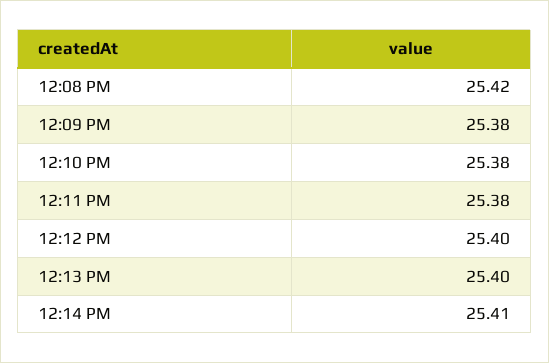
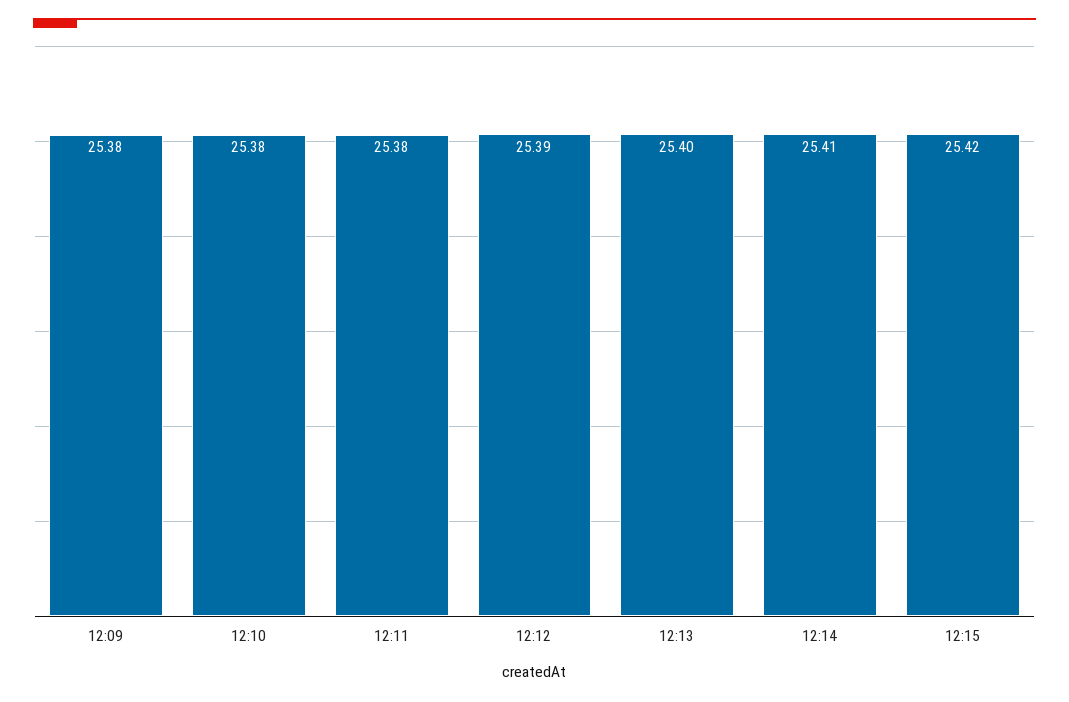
12:08 PM: 25.42 -> none
12:12 PM: 25.4 -> 25.39
12:15: none -> 25.42

